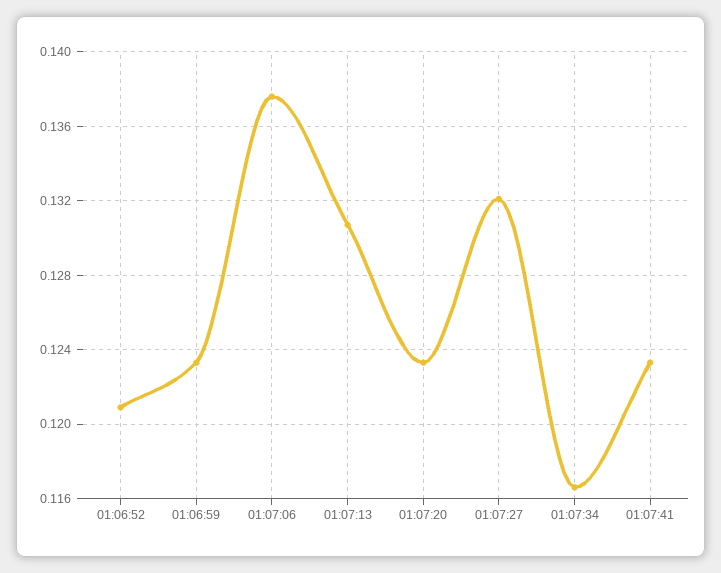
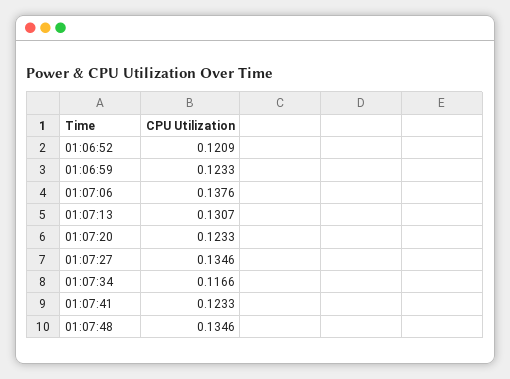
01:07:27: 0.132 -> 0.1346
01:07:48: none -> 0.1346

